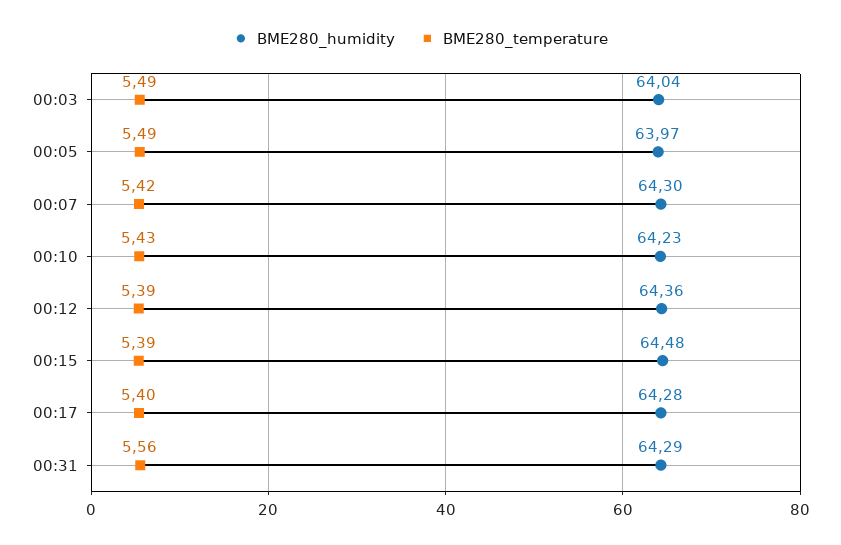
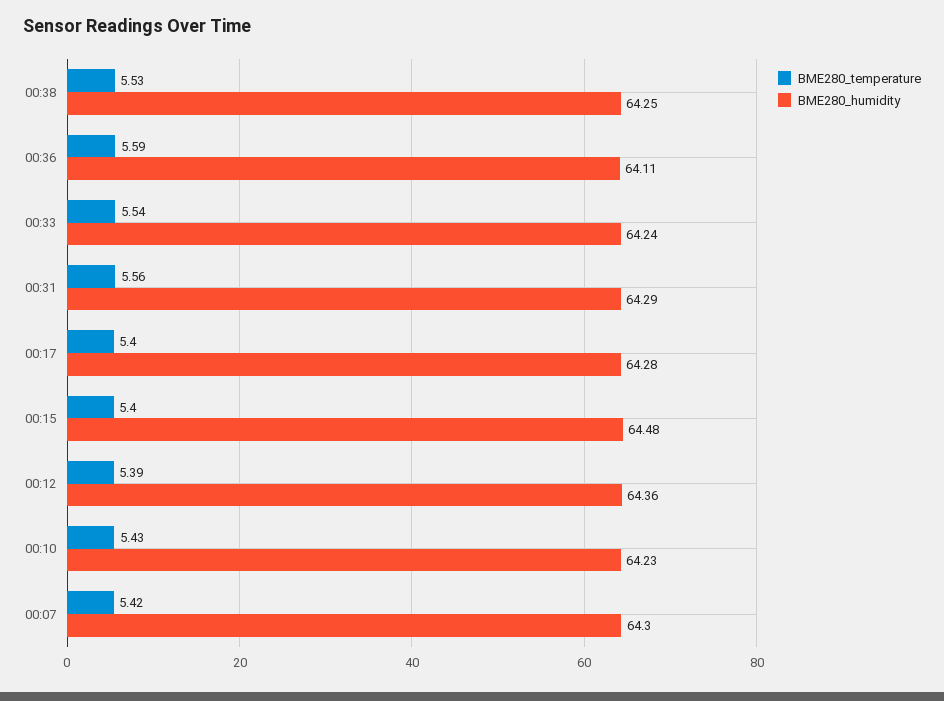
BME280_humidity, 00:03: 64.04 -> none
BME280_temperature, 00:03: 5.49 -> none
BME280_humidity, 00:05: 63.97 -> none
BME280_temperature, 00:05: 5.49 -> none
BME280_temperature, 00:15: 5.39 -> 5.4
BME280_temperature, 00:38: none -> 5.53
BME280_humidity, 00:38: none -> 64.25
BME280_temperature, 00:36: none -> 5.59
BME280_humidity, 00:36: none -> 64.11
BME280_temperature, 00:33: none -> 5.54
BME280_humidity, 00:33: none -> 64.24

